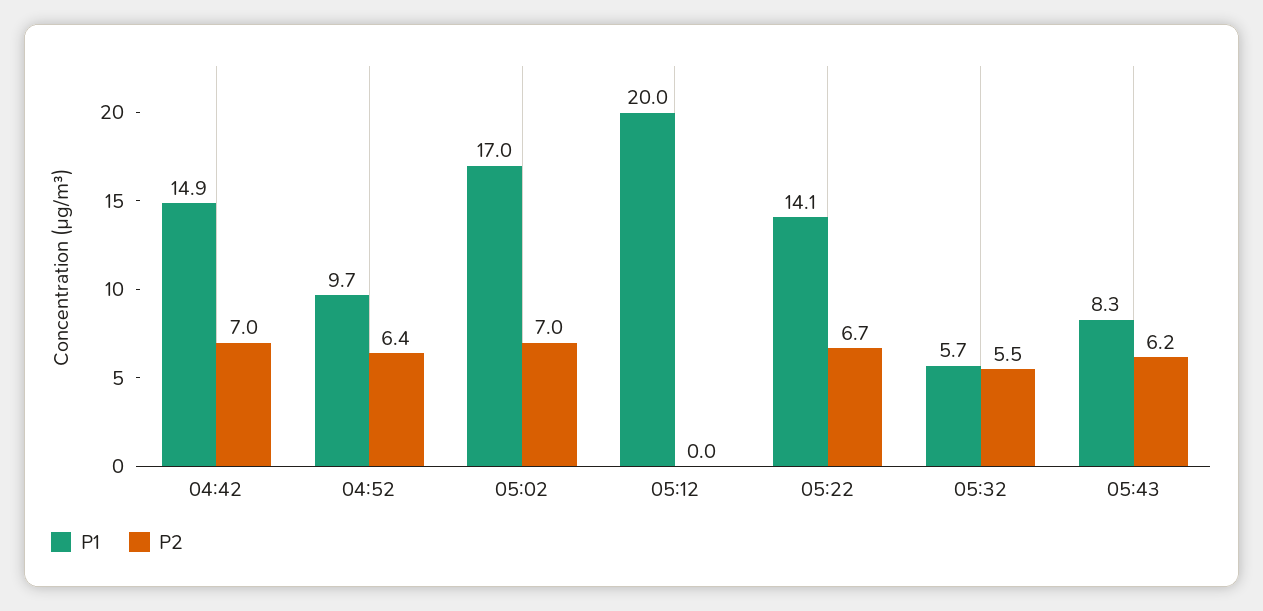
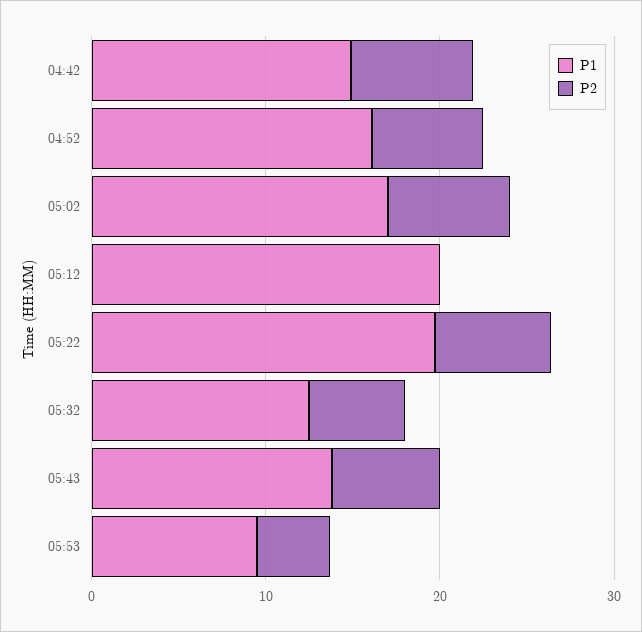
P1, 04:52: 9.7 -> 16
P1, 05:22: 14.1 -> 20
P1, 05:32: 5.7 -> 12
P1, 05:43: 8.3 -> 14
P1, 05:53: none -> 10
P2, 05:53: none -> 4

